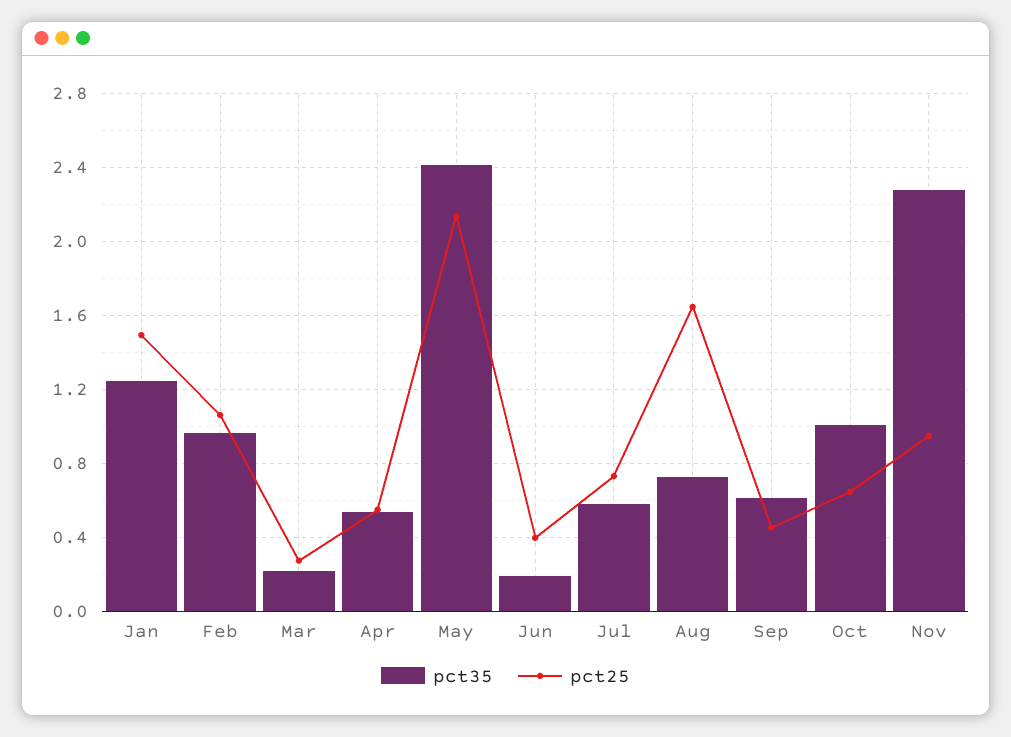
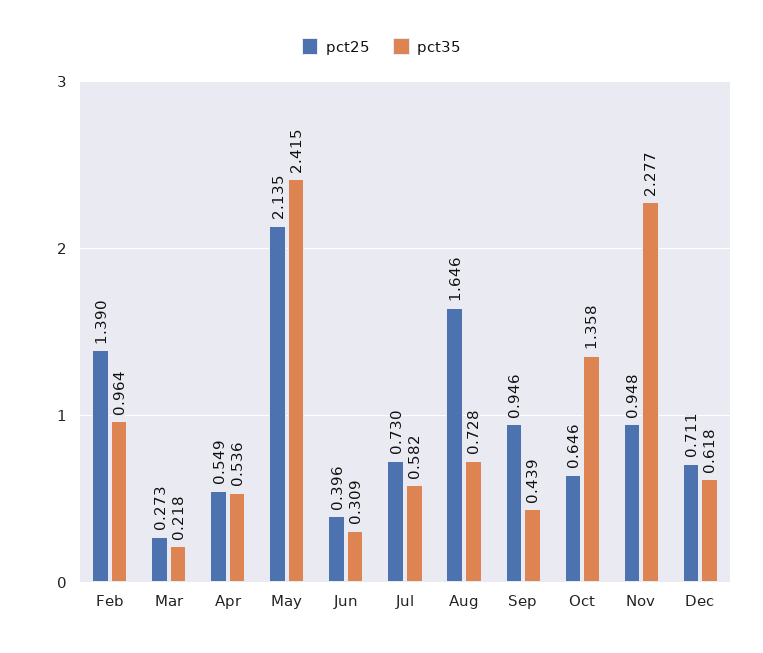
pct35, Jan: 1.25 -> none
pct25, Jan: 1.5 -> none
pct25, Feb: 1.05 -> 1.39
pct35, Jun: 0.2 -> 0.309
pct35, Sep: 0.6 -> 0.439
pct25, Sep: 0.45 -> 0.946
pct35, Oct: 1 -> 1.358
pct25, Dec: none -> 0.711
pct35, Dec: none -> 0.618

